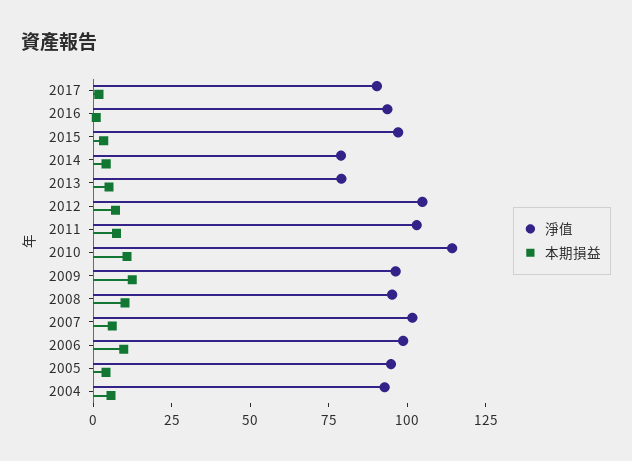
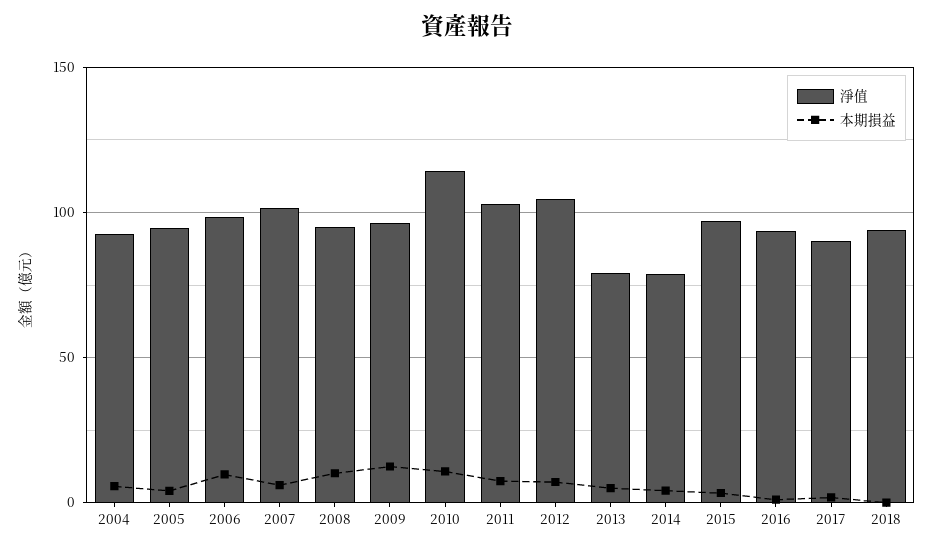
淨值, 2018: none -> 95
本期損益, 2018: none -> 0

